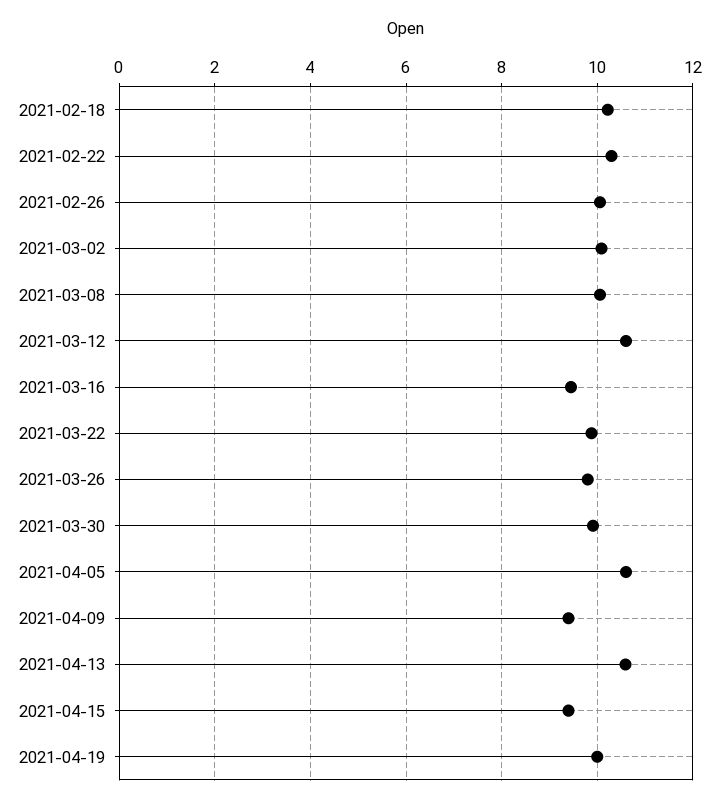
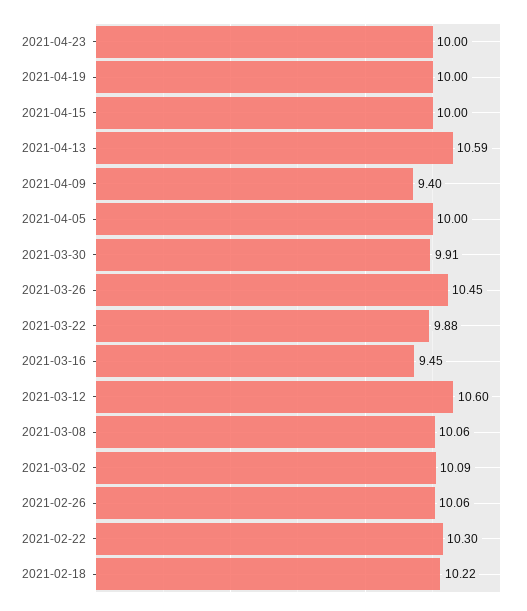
2021-03-26: 9.8 -> 10.45
2021-04-05: 10.6 -> 10
2021-04-15: 9.4 -> 10
2021-04-23: none -> 10

